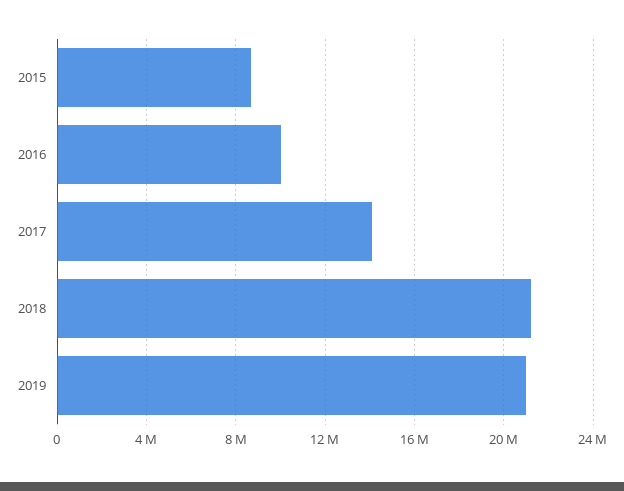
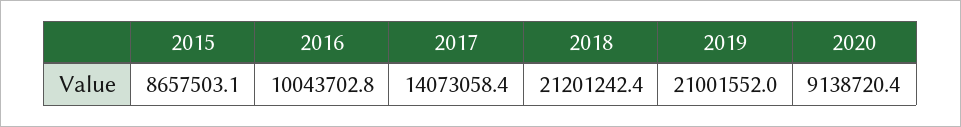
2020: none -> 9138720.4

